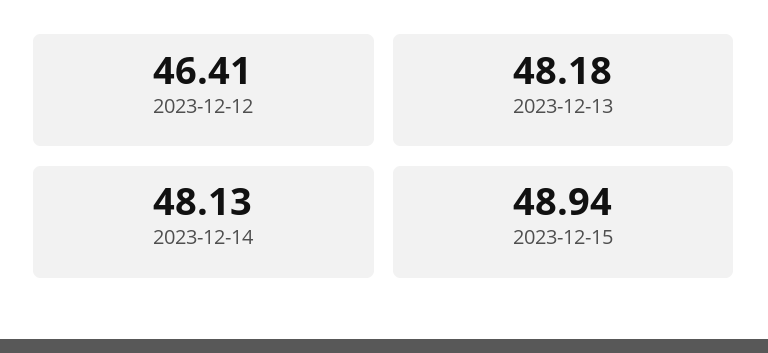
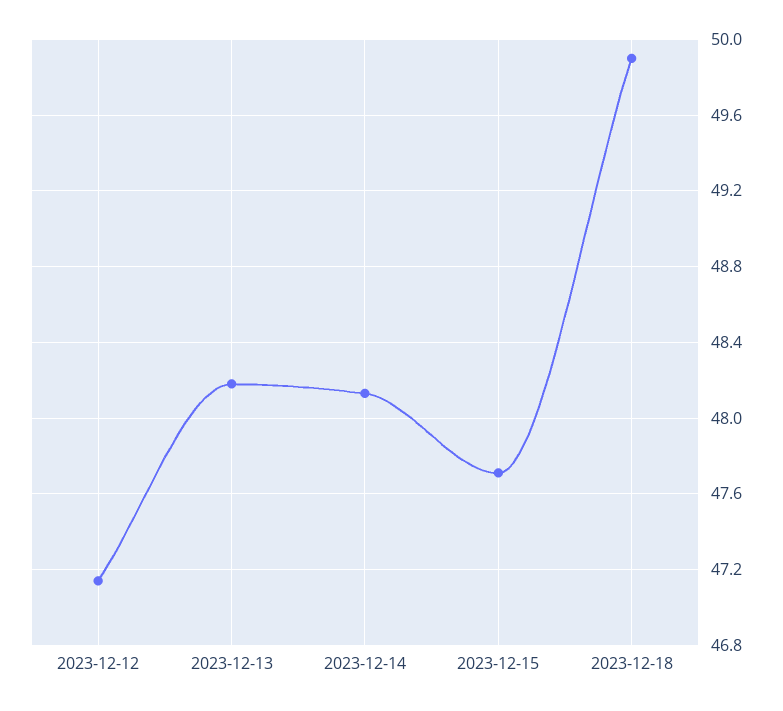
2023-12-12: 46.41 -> 47.15
2023-12-15: 48.94 -> 47.7
2023-12-18: none -> 49.9

